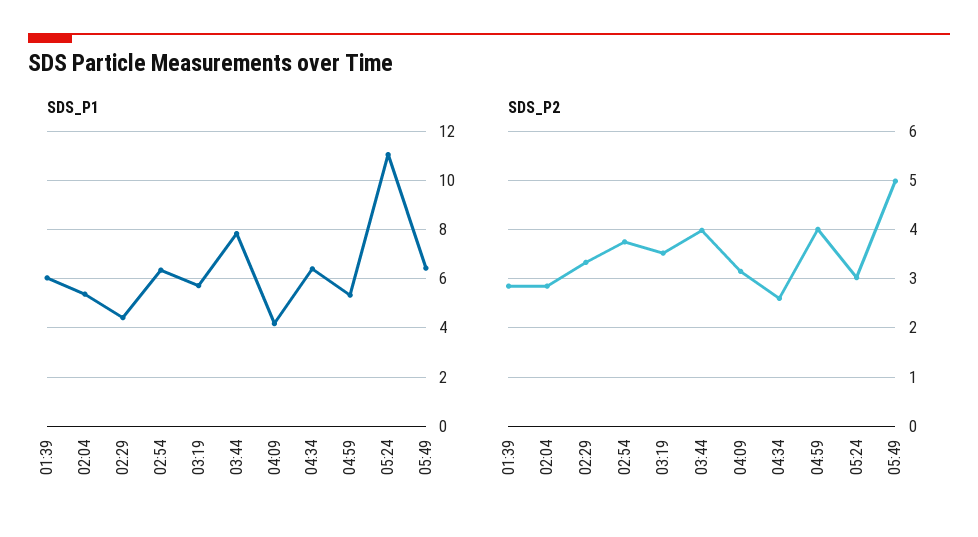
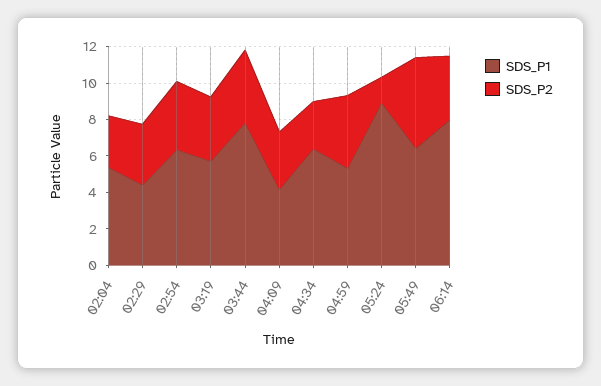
SDS_P1, 01:39: 6 -> none
SDS_P1, 05:24: 11 -> 9
SDS_P2, 01:39: 2.8 -> none
SDS_P2, 05:24: 3 -> 1.5
SDS_P1, 06:14: none -> 8
SDS_P2, 06:14: none -> 3.5

